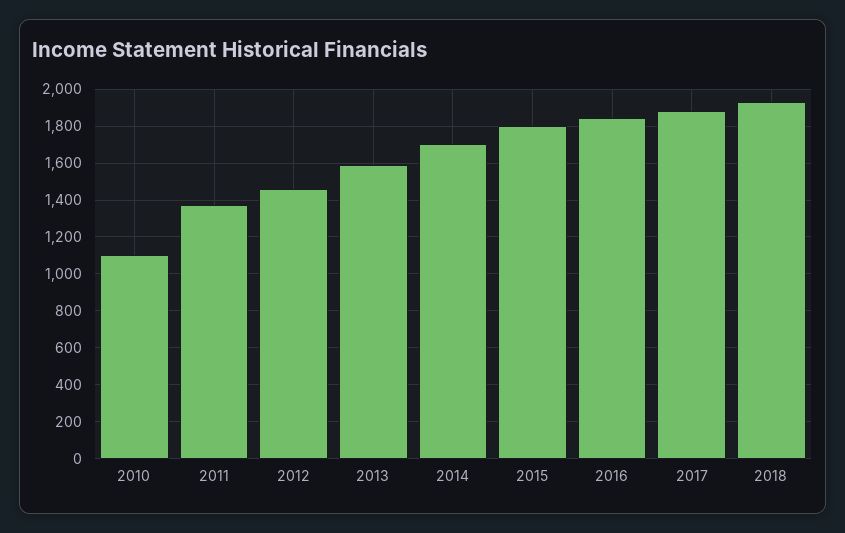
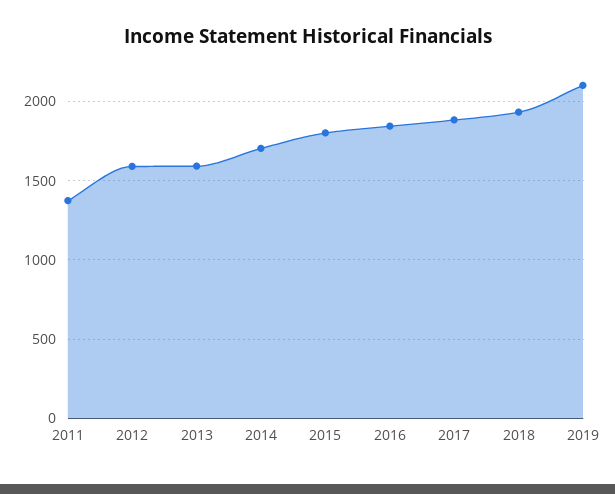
2010: 1100 -> none
2012: 1450 -> 1600
2019: none -> 2100

